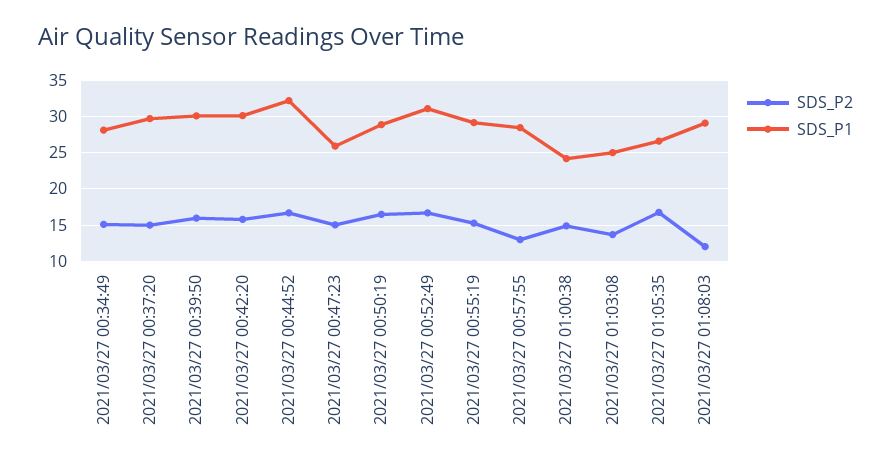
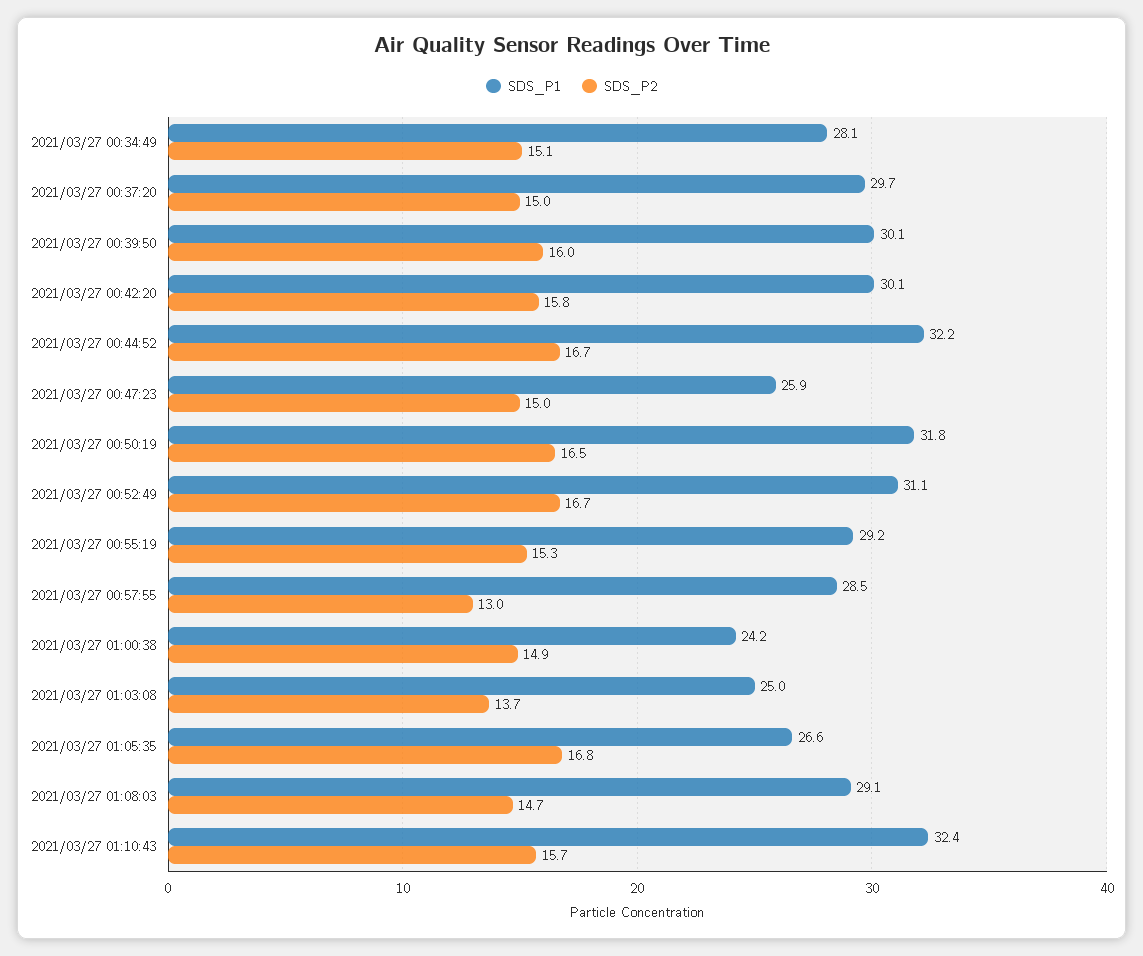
SDS_P1, 2021/03/27 00:50:19: 29 -> 31.8
SDS_P2, 2021/03/27 01:08:03: 12 -> 14.7
SDS_P1, 2021/03/27 01:10:43: none -> 32.4
SDS_P2, 2021/03/27 01:10:43: none -> 15.7

